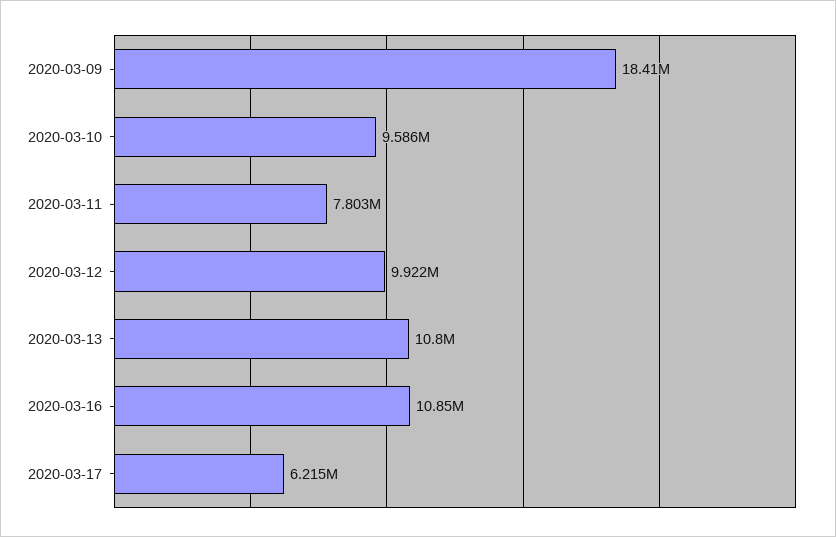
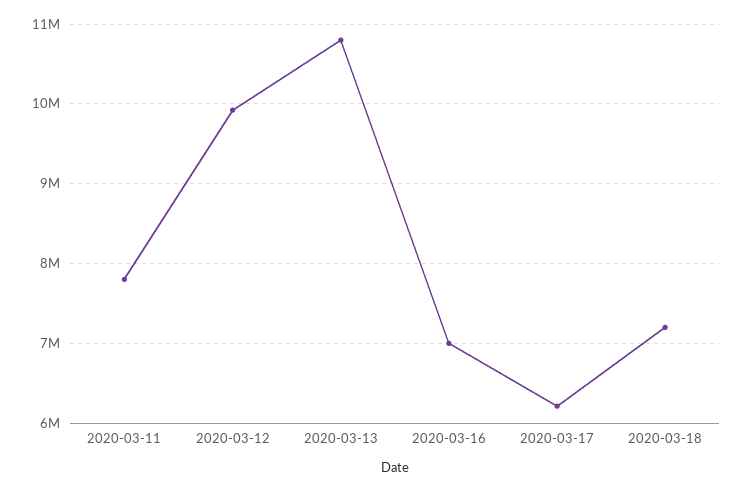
2020-03-09: 18410000 -> none
2020-03-10: 9586000 -> none
2020-03-16: 10850000 -> 7000000
2020-03-18: none -> 7200000

